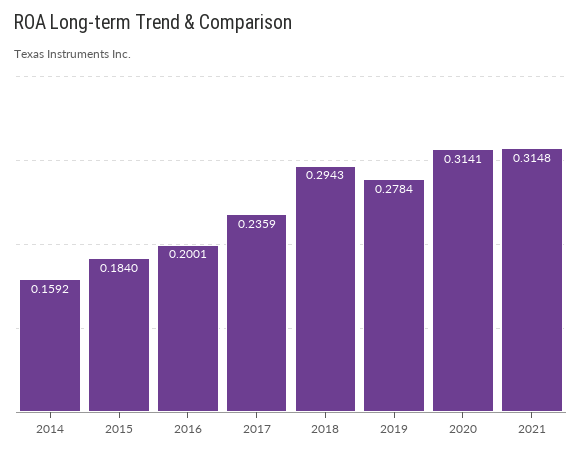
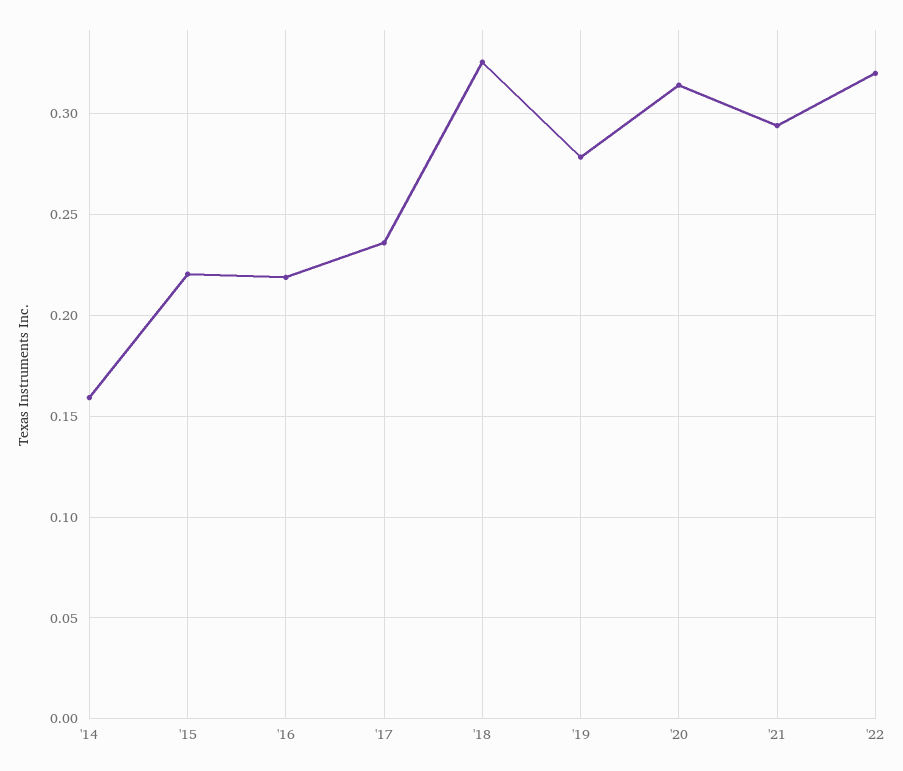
2015: 0.184 -> 0.22
2016: 0.2001 -> 0.22
2018: 0.2943 -> 0.325
2021: 0.3148 -> 0.295
'22: none -> 0.32

